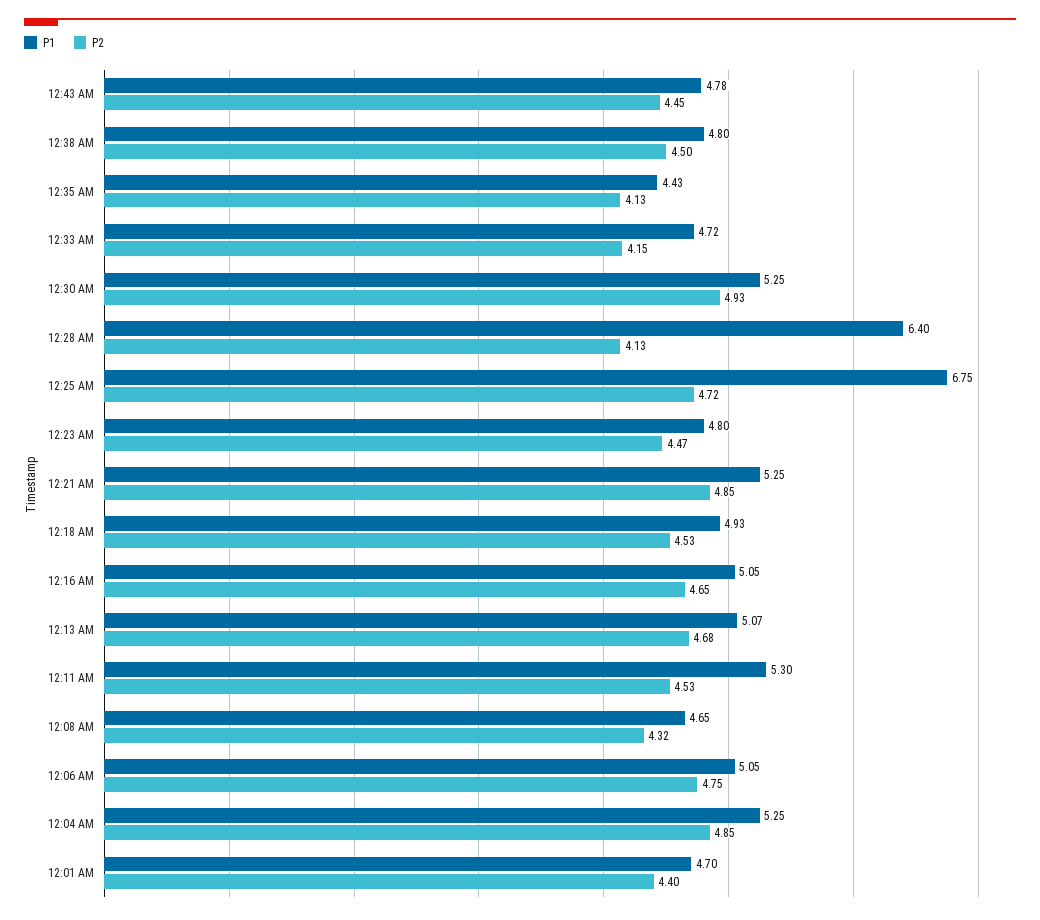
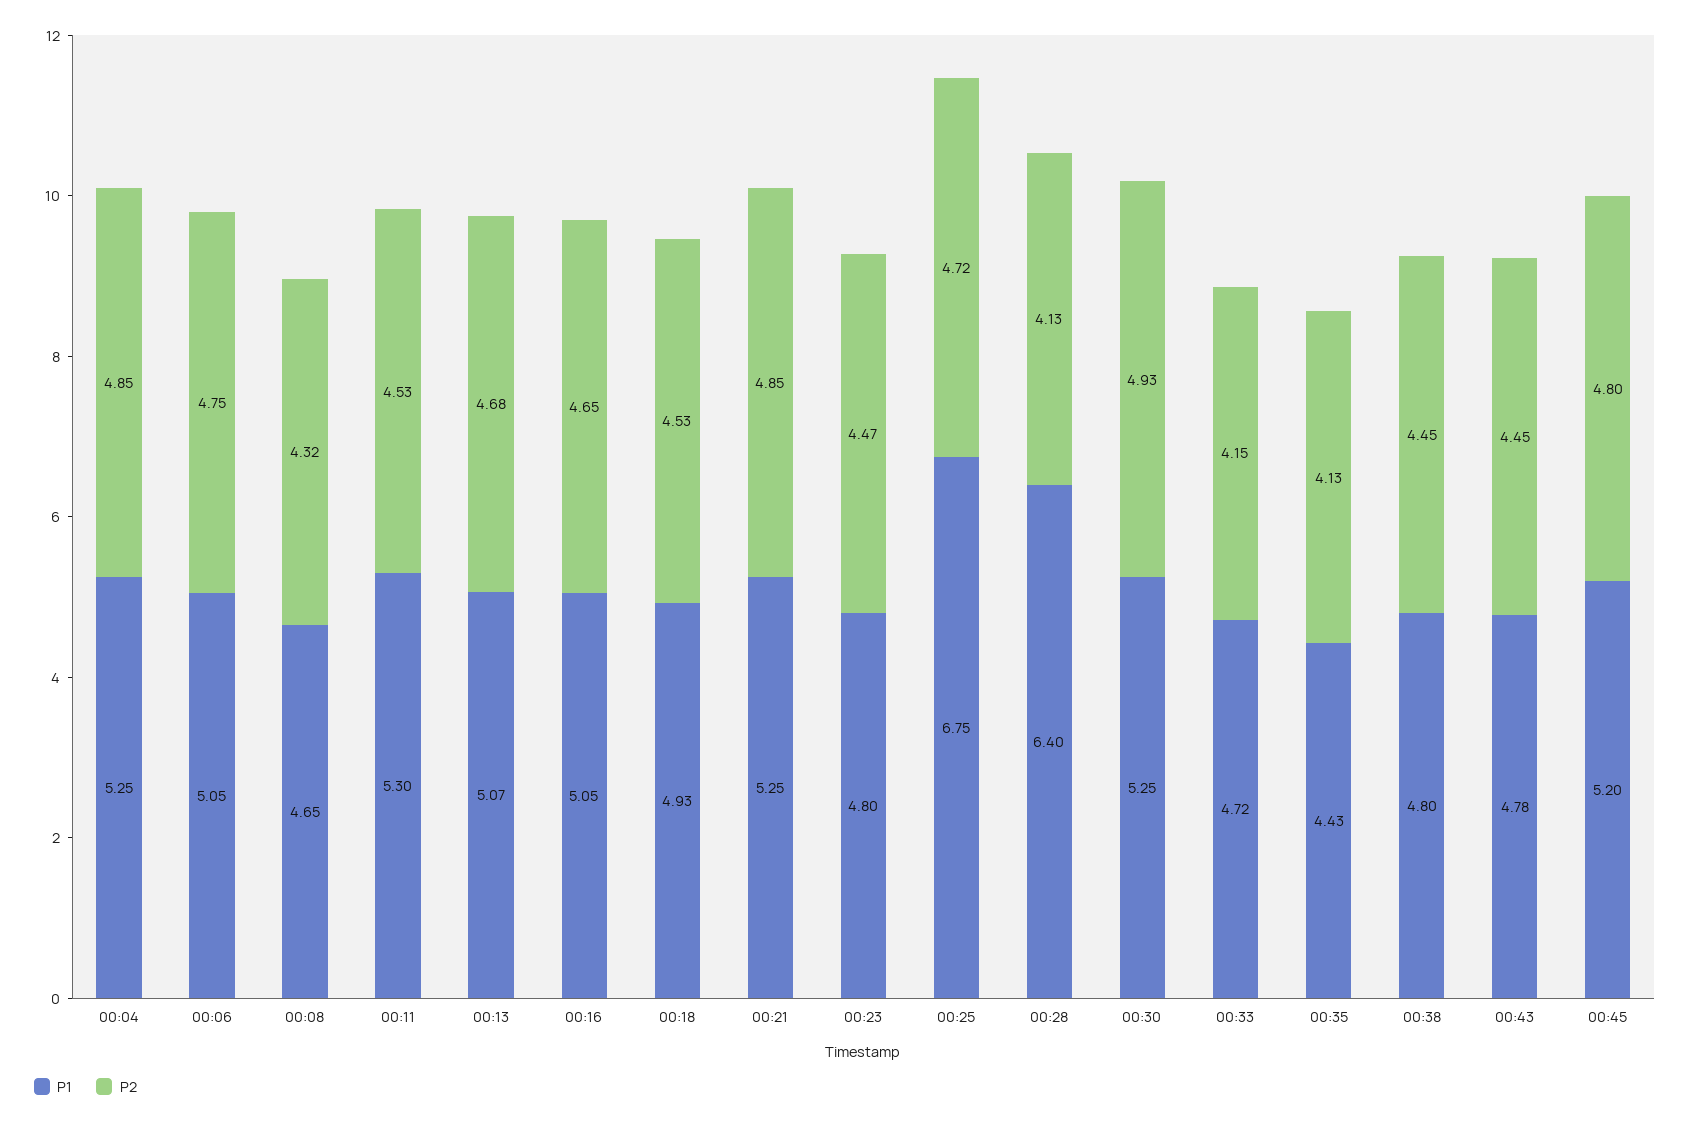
P2, 12:38 AM: 4.5 -> 4.45
P1, 12:01 AM: 4.7 -> none
P2, 12:01 AM: 4.4 -> none
P1, 00:45: none -> 5.2
P2, 00:45: none -> 4.8

